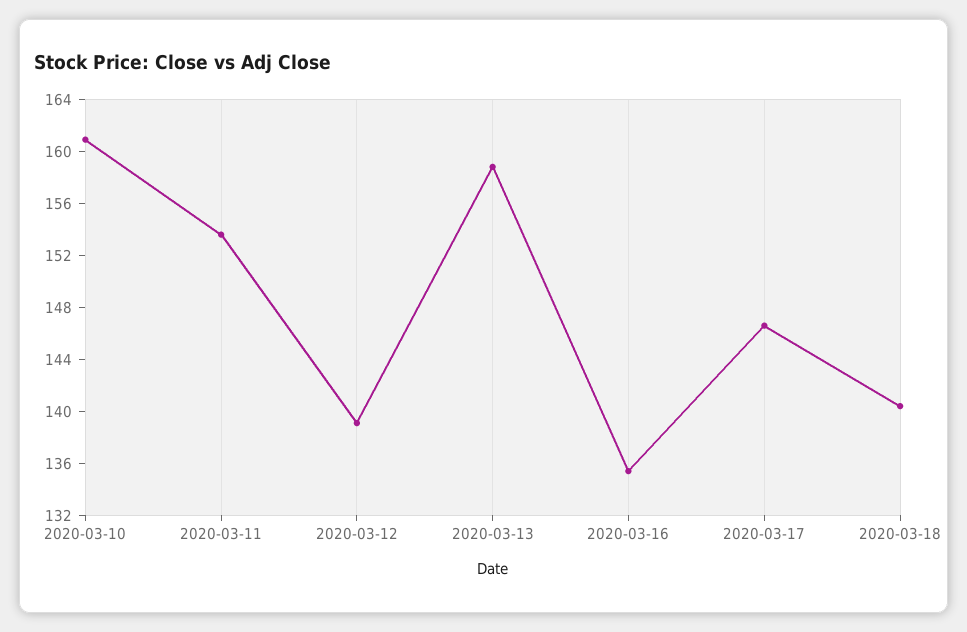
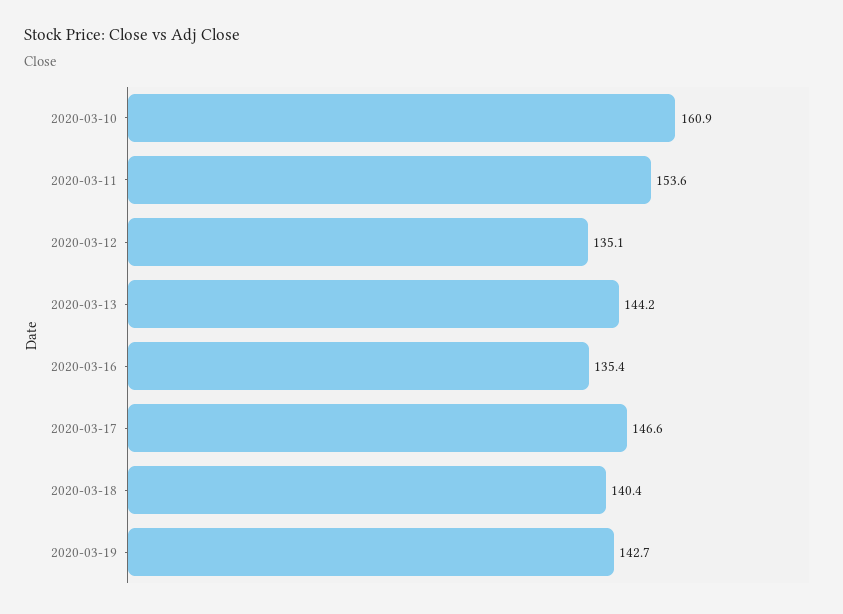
2020-03-12: 139 -> 135.1
2020-03-13: 159 -> 144.2
2020-03-19: none -> 142.7

